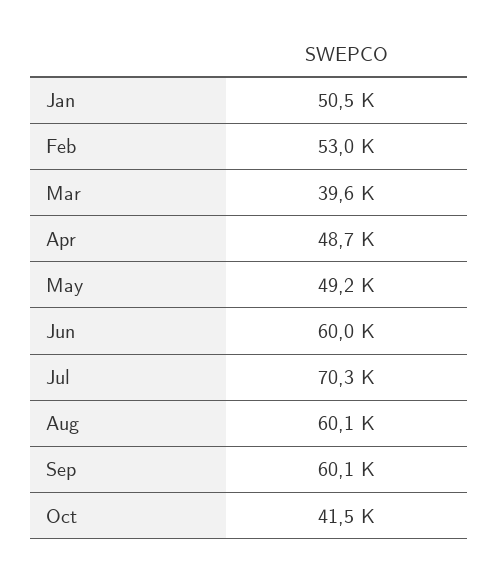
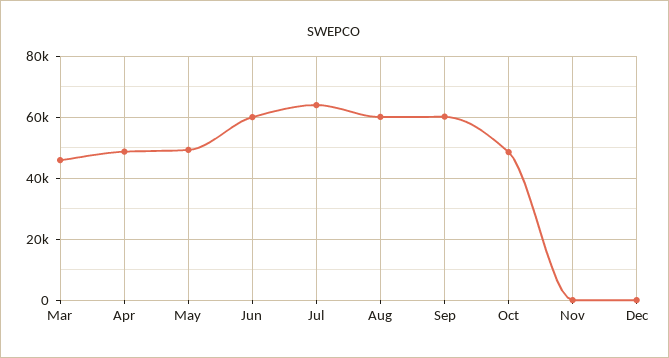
Jan: 50500 -> none
Feb: 53000 -> none
Mar: 39600 -> 46000
Jul: 70300 -> 64000
Oct: 41500 -> 48000
Nov: none -> 0
Dec: none -> 0

